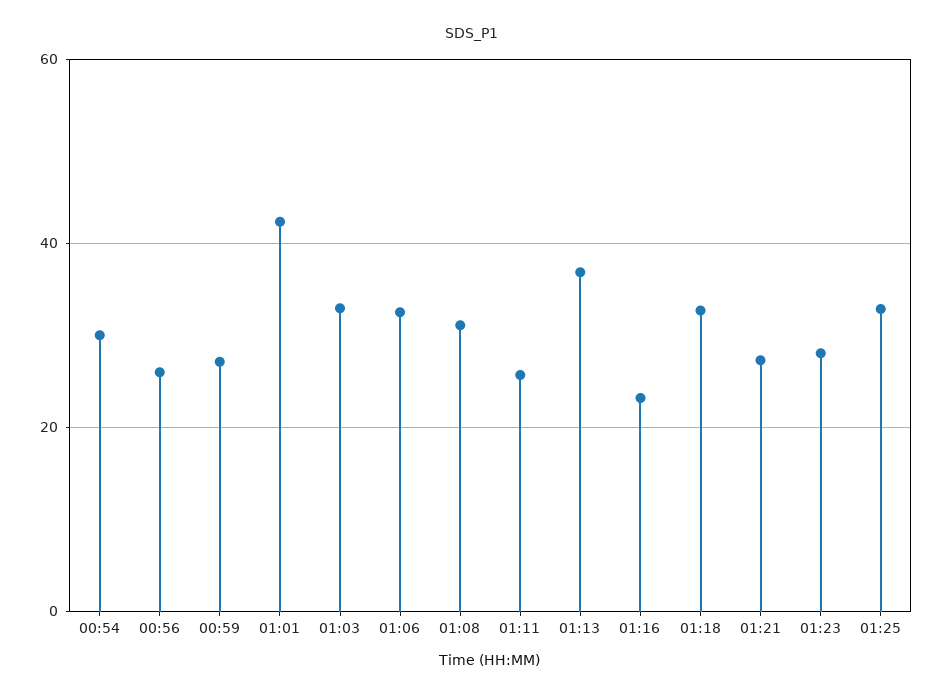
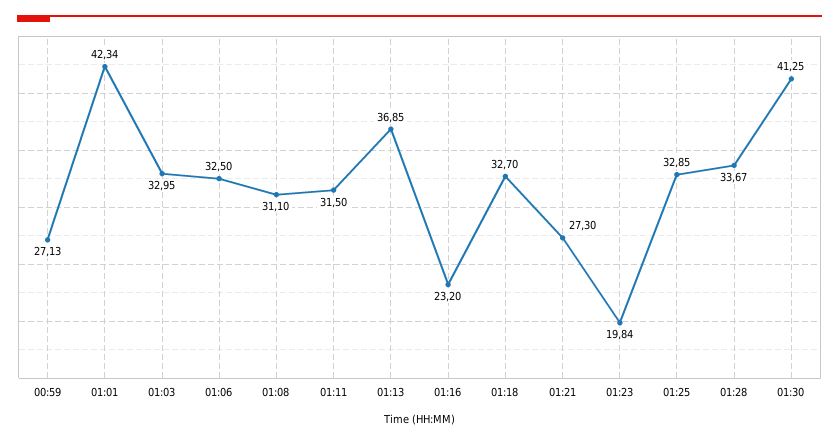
00:54: 30 -> none
00:56: 26 -> none
01:11: 26 -> 31.5
01:23: 28 -> 19.84
01:28: none -> 33.67
01:30: none -> 41.25

